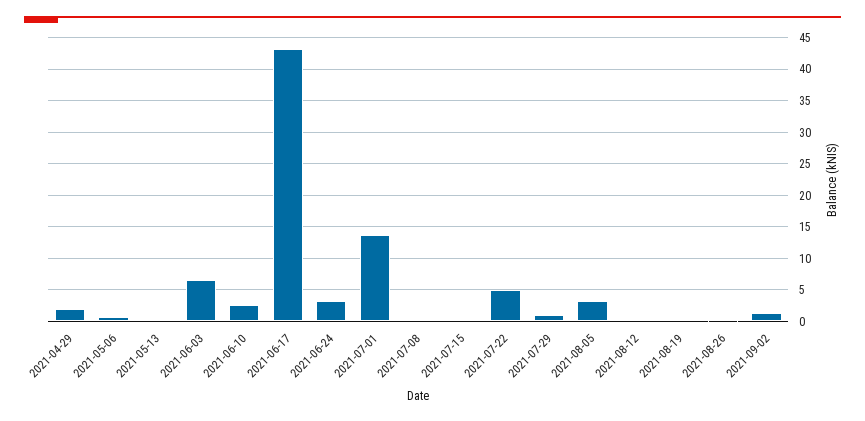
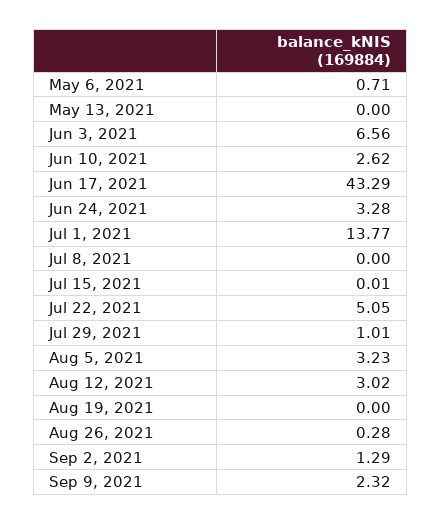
2021-04-29: 2 -> none
2021-08-12: 0 -> 3.02
Sep 9, 2021: none -> 2.32

